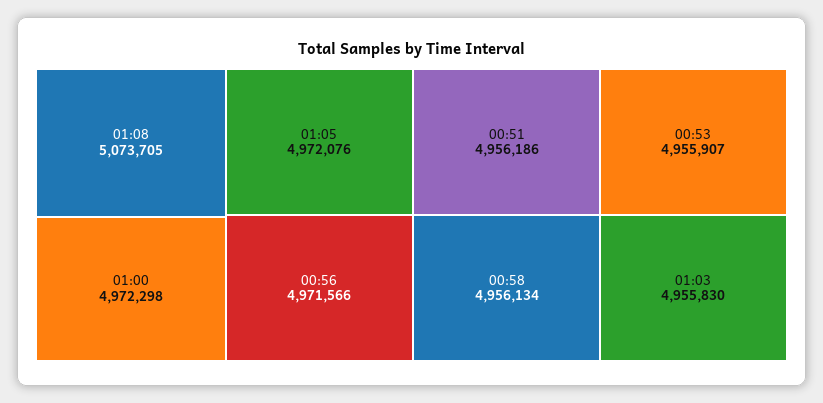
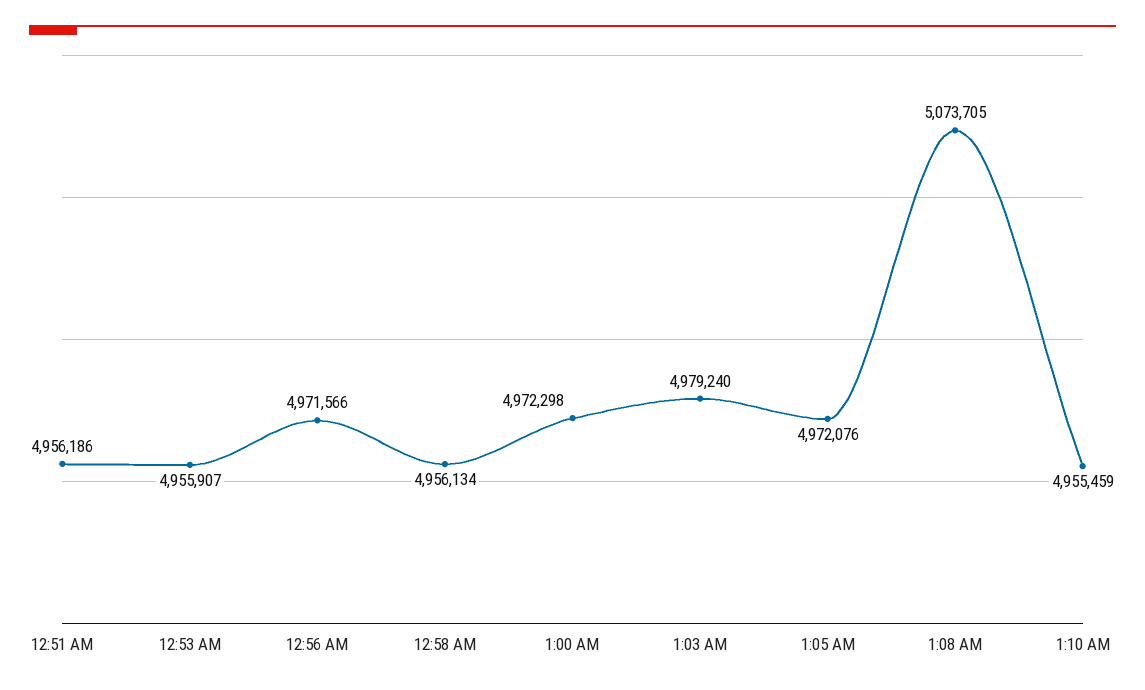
01:03: 4955830 -> 4979240
1:10 AM: none -> 4955459

